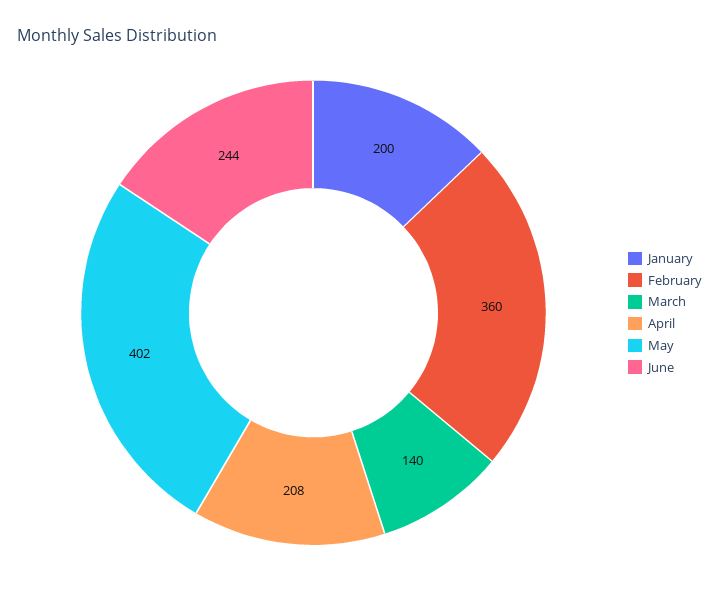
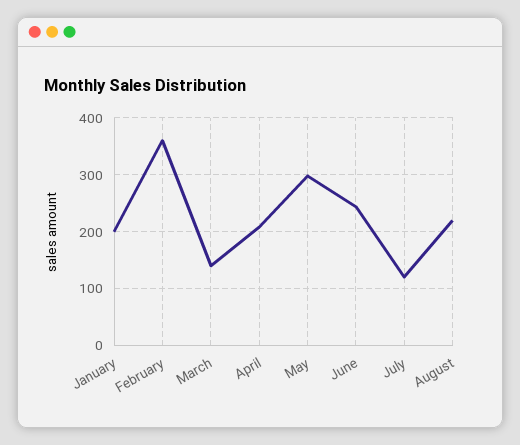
May: 402 -> 300
July: none -> 120
August: none -> 220

